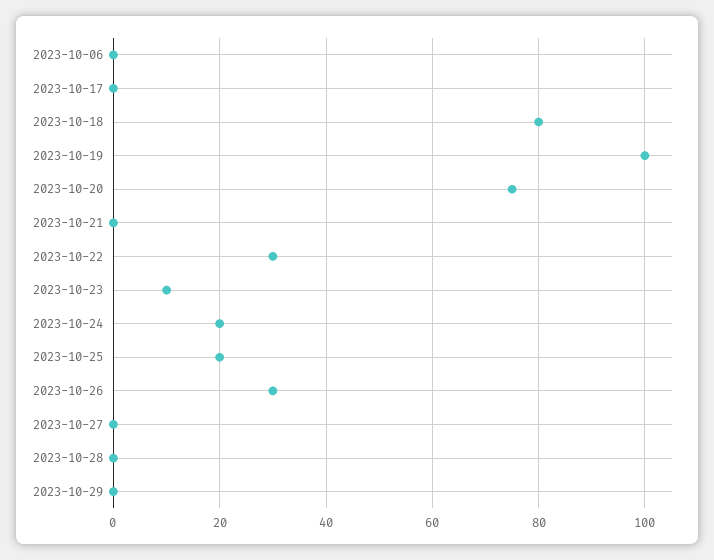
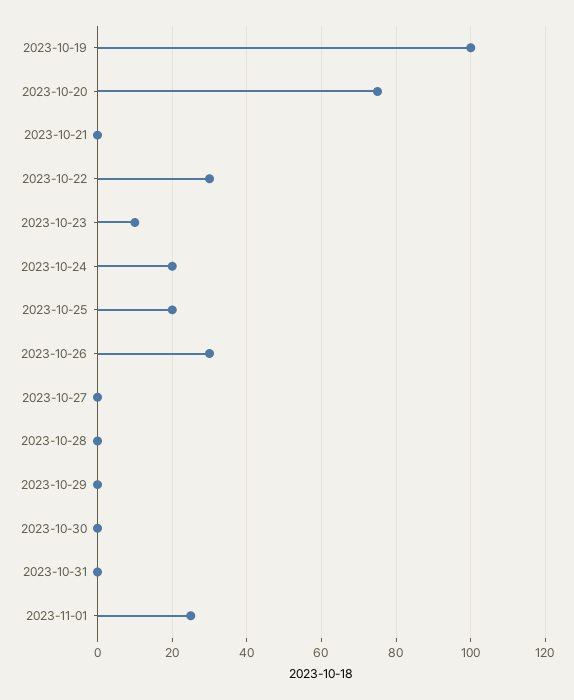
2023-10-06: 0 -> none
2023-10-17: 0 -> none
2023-10-18: 80 -> none
2023-10-30: none -> 0
2023-10-31: none -> 0
2023-11-01: none -> 25

